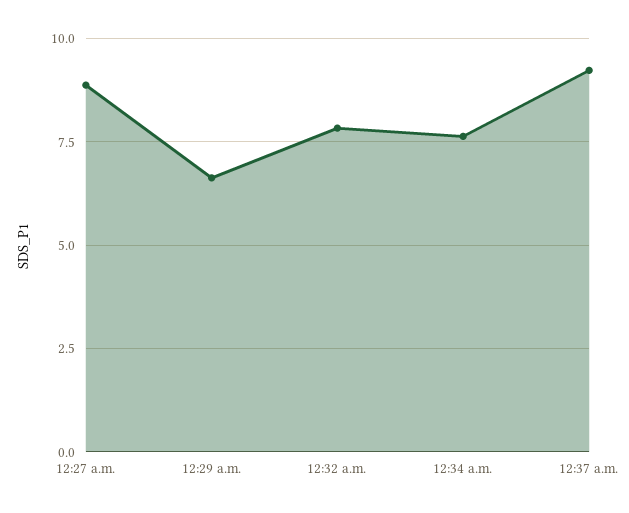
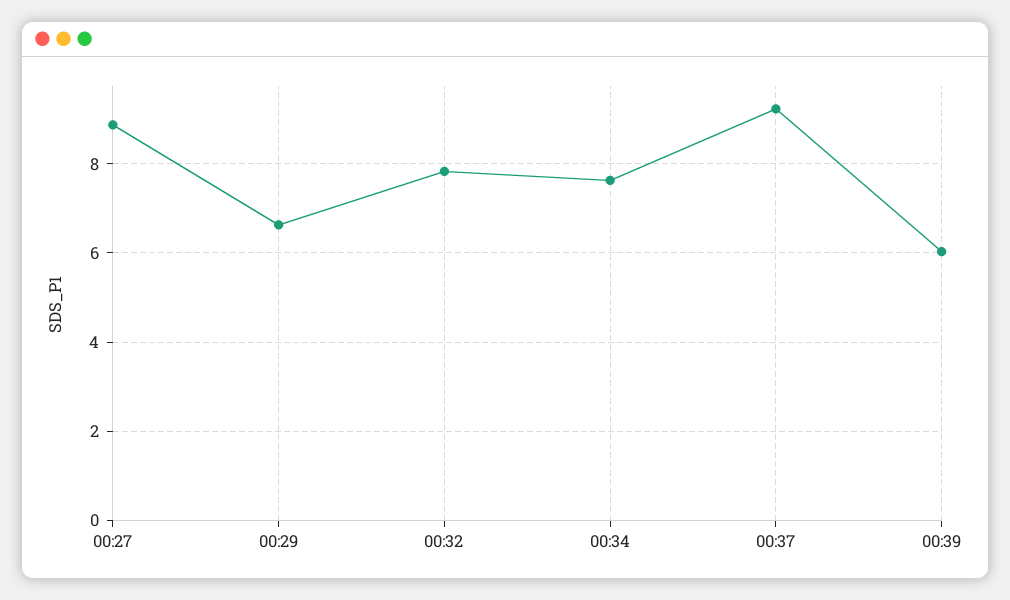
00:39: none -> 6

